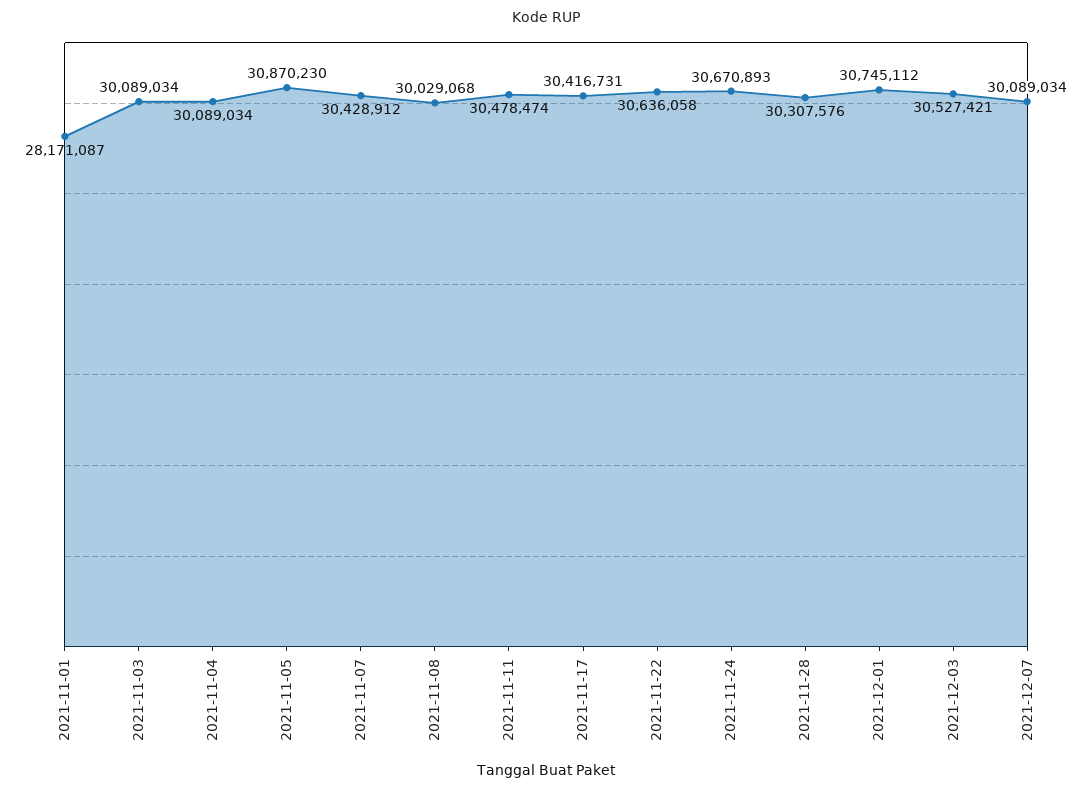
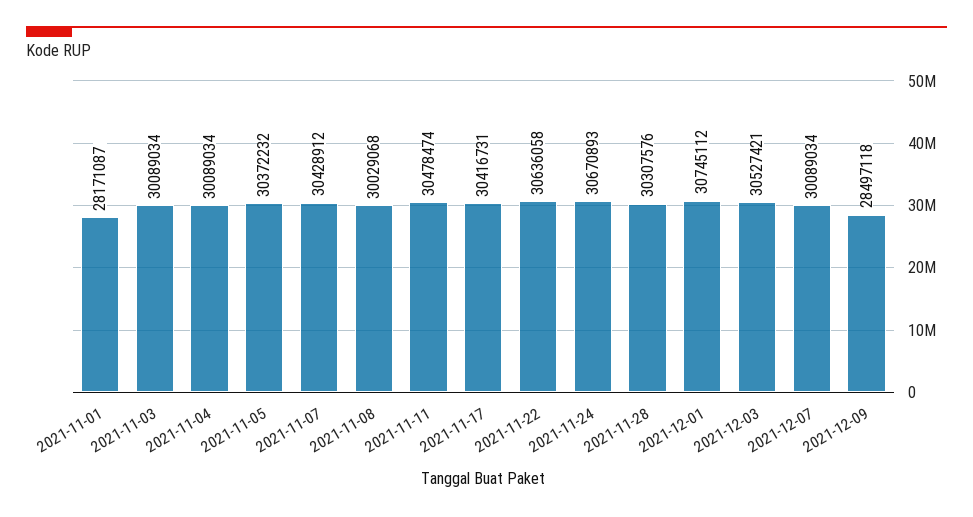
2021-11-05: 30870230 -> 30372232
2021-12-09: none -> 28497118

